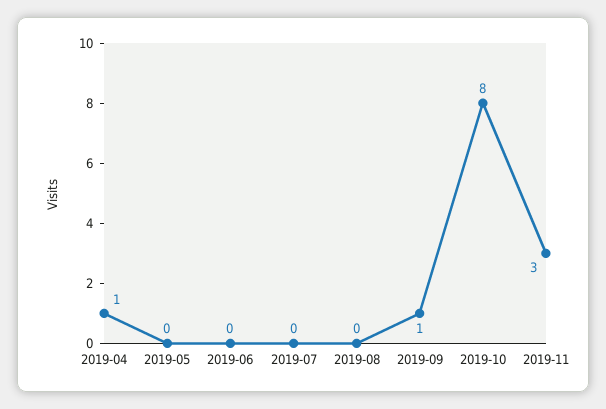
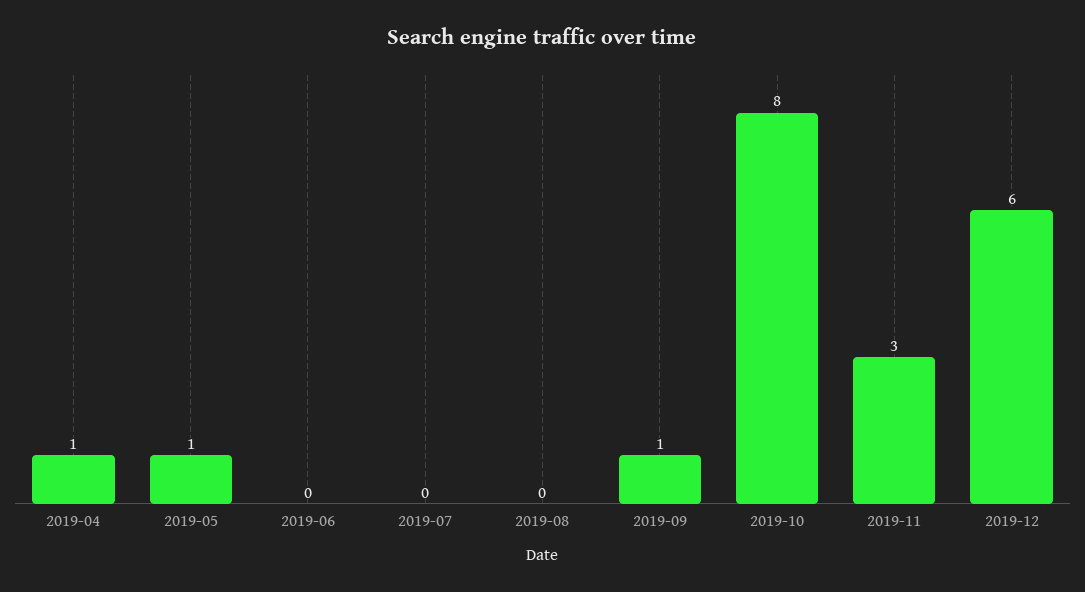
2019-05: 0 -> 1
2019-12: none -> 6

